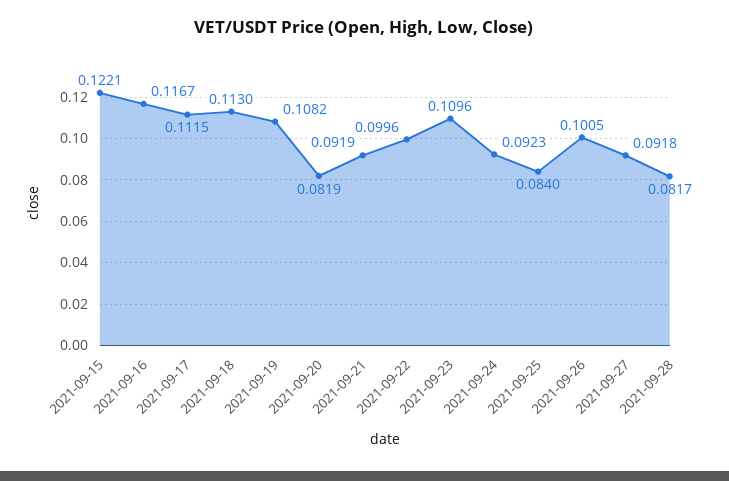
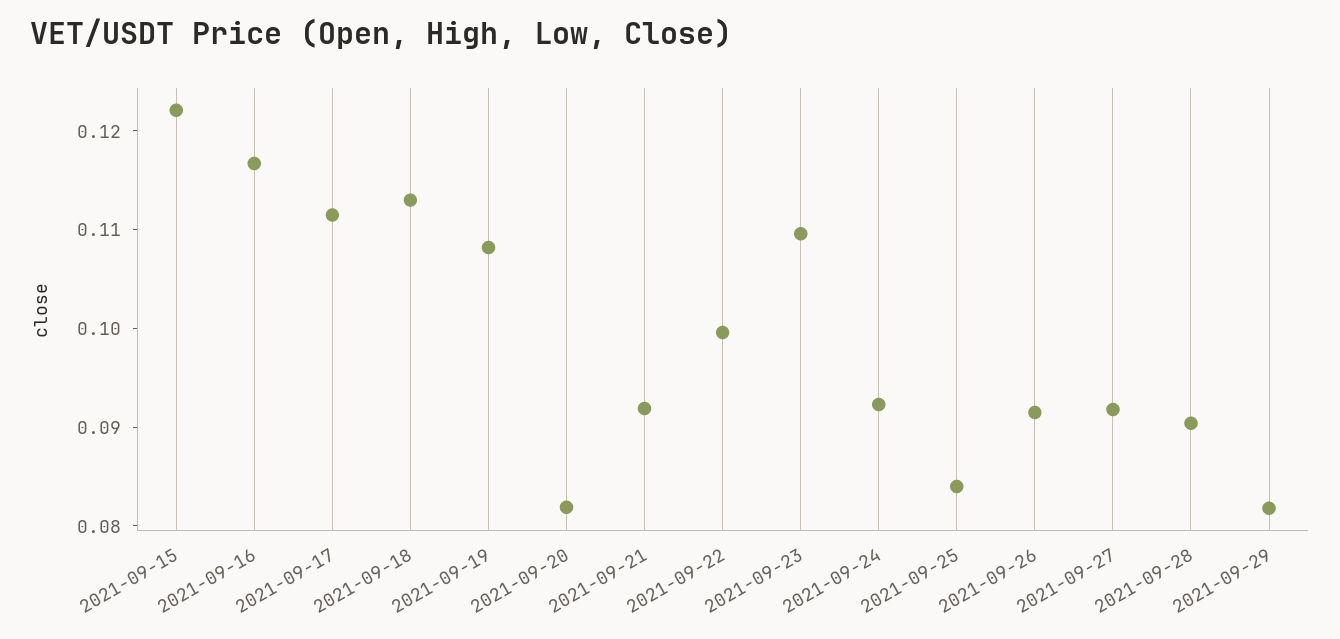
2021-09-26: 0.1005 -> 0.092
2021-09-28: 0.0817 -> 0.09
2021-09-29: none -> 0.082

